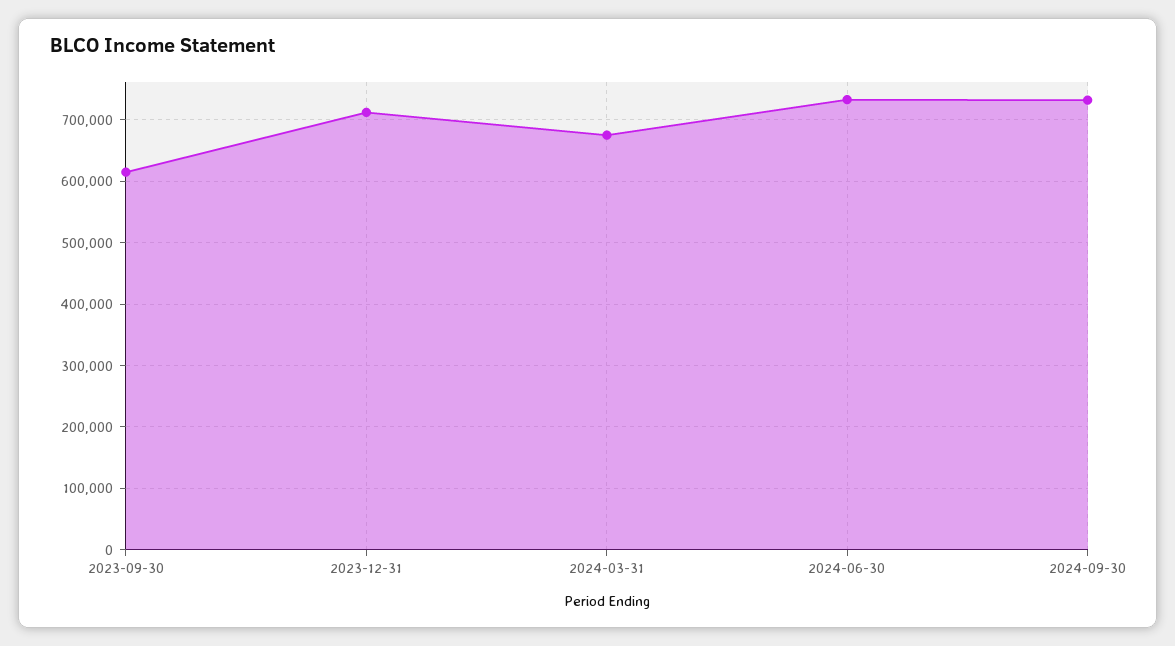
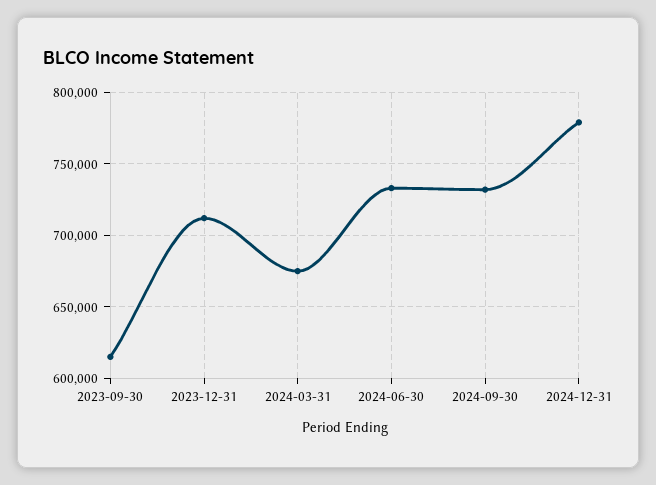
2024-12-31: none -> 780000

